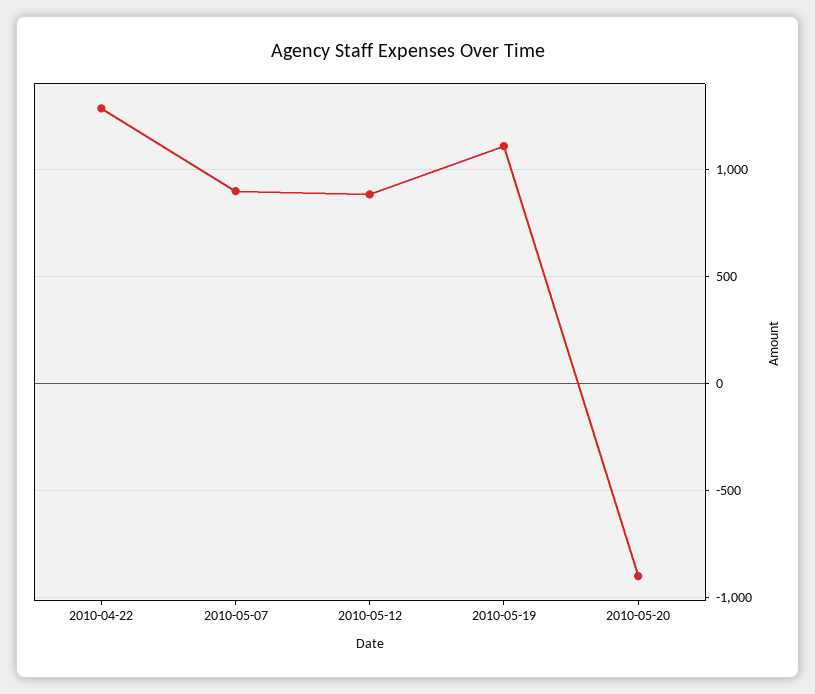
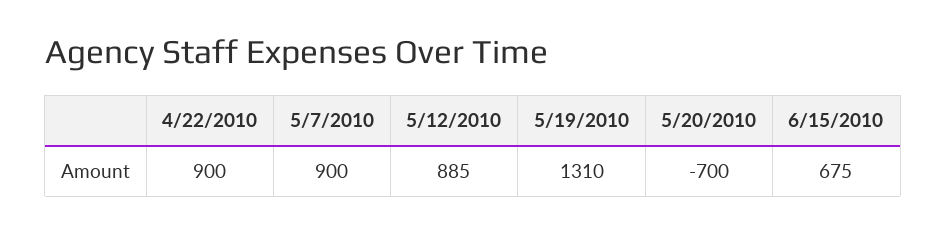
2010-04-22: 1300 -> 900
2010-05-19: 1100 -> 1310
2010-05-20: -900 -> -700
6/15/2010: none -> 675

